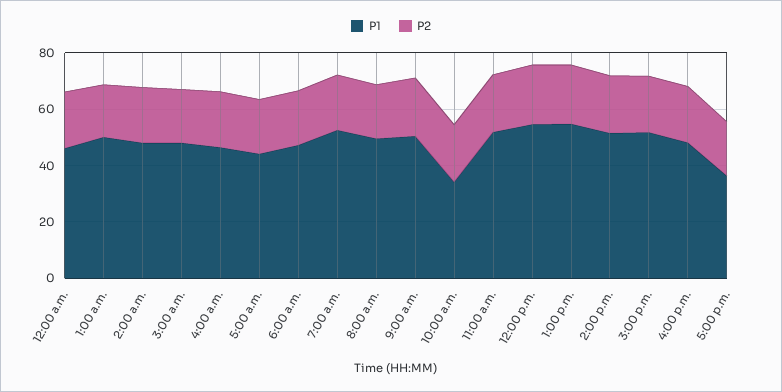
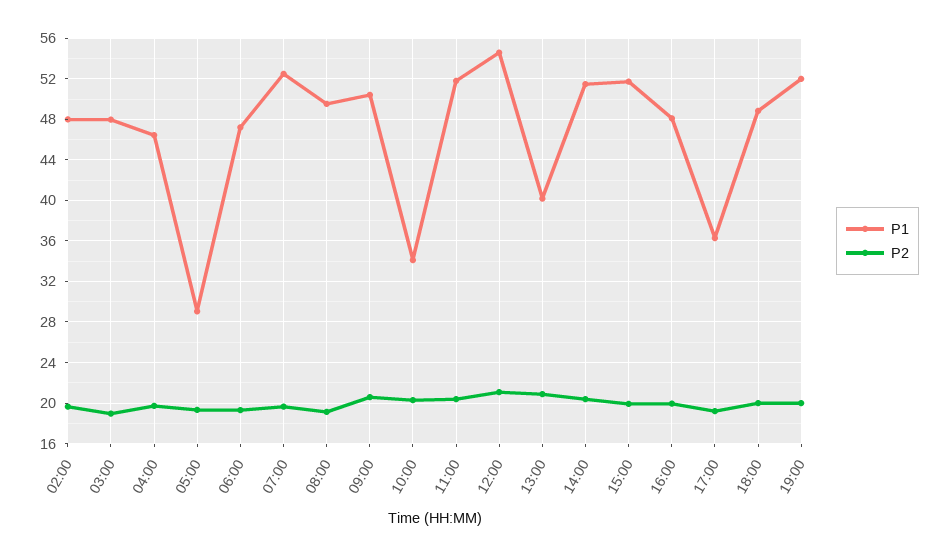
P1, 12:00 a.m.: 45 -> none
P2, 12:00 a.m.: 20 -> none
P1, 1:00 a.m.: 50 -> none
P2, 1:00 a.m.: 20 -> none
P1, 5:00 a.m.: 45 -> 29
P1, 1:00 p.m.: 55 -> 40
P1, 18:00: none -> 49
P2, 18:00: none -> 20
P1, 19:00: none -> 52
P2, 19:00: none -> 20

